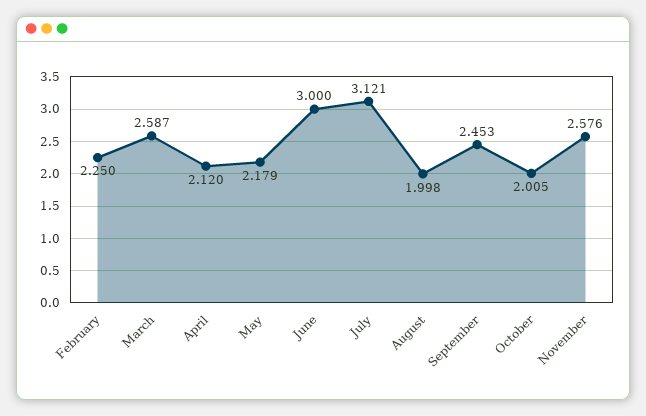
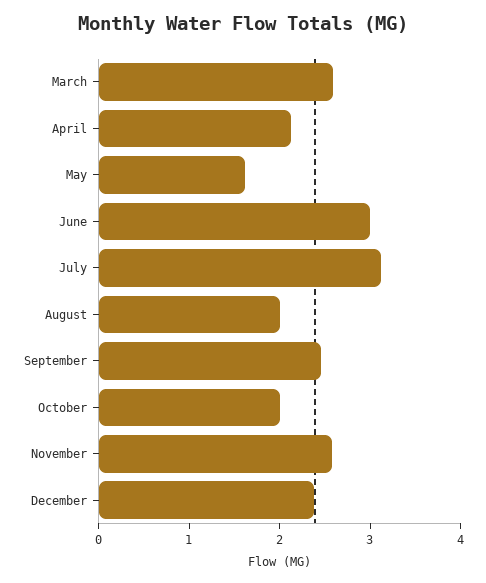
February: 2.25 -> none
May: 2.179 -> 1.6
December: none -> 2.4

